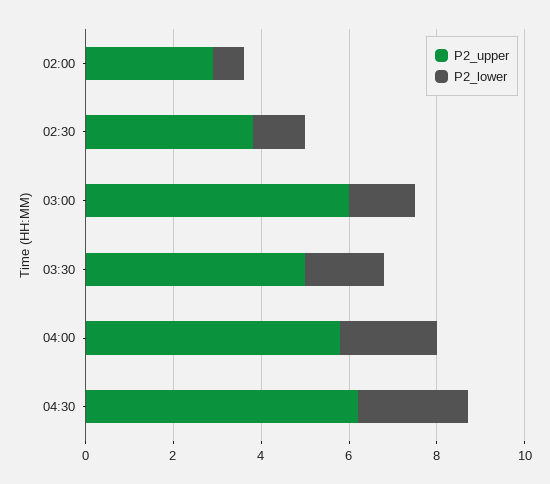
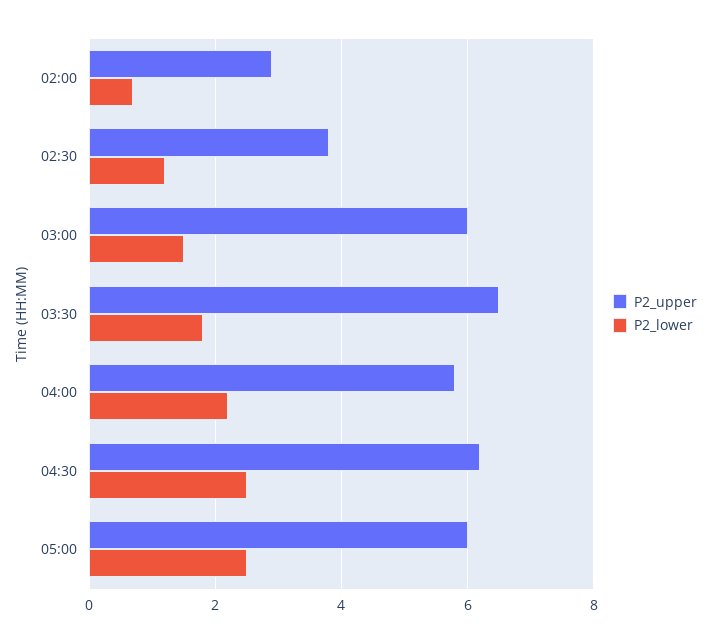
P2_upper, 03:30: 5 -> 6.5
P2_upper, 05:00: none -> 6
P2_lower, 05:00: none -> 2.5

